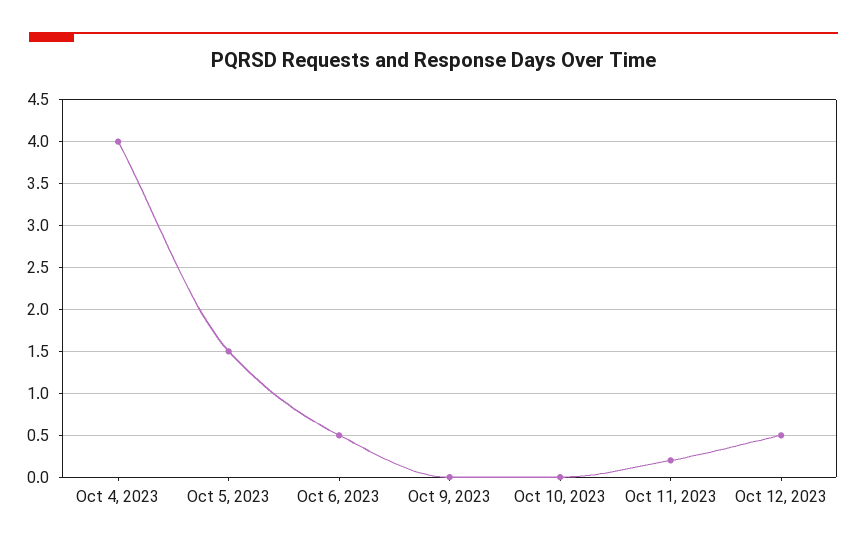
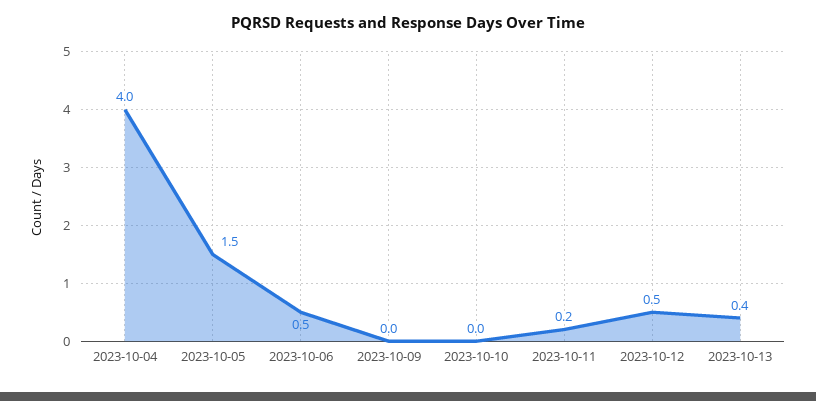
2023-10-13: none -> 0.4

